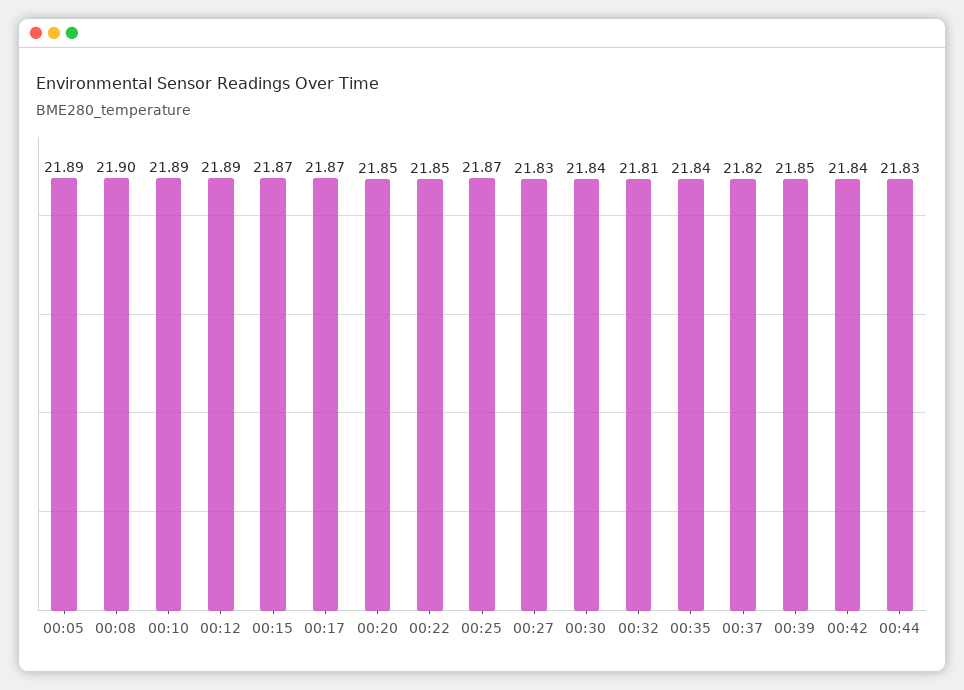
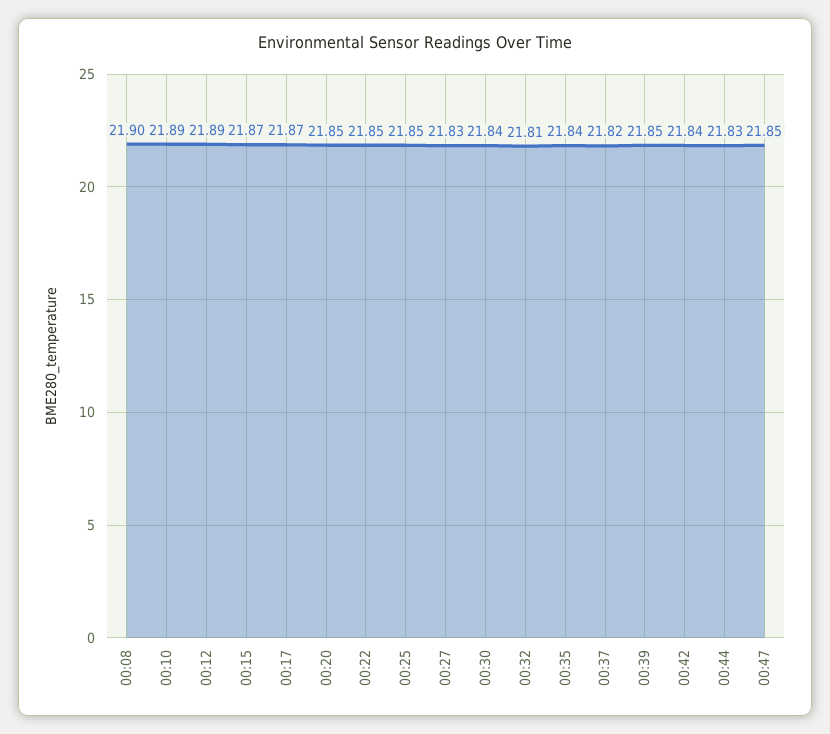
00:05: 21.89 -> none
00:25: 21.87 -> 21.85
00:47: none -> 21.85

